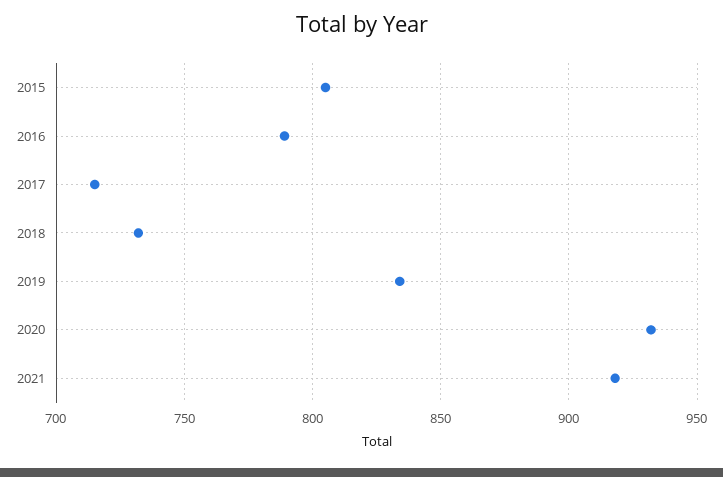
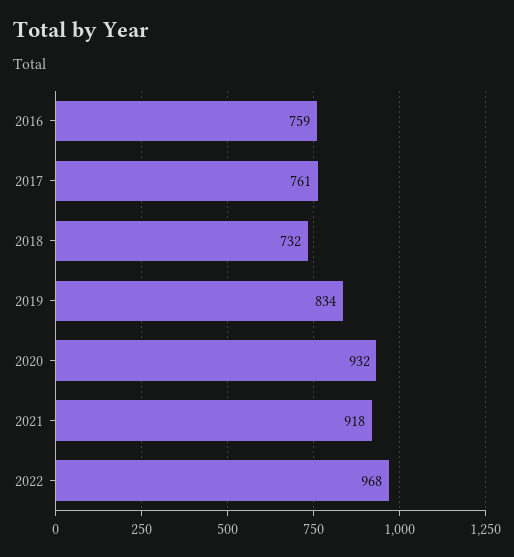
2015: 805 -> none
2016: 790 -> 759
2017: 715 -> 761
2022: none -> 968

